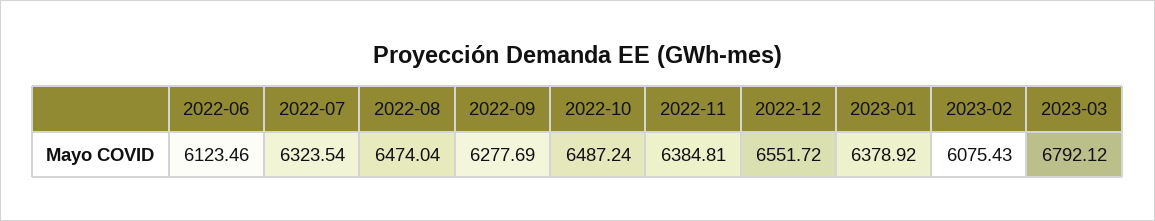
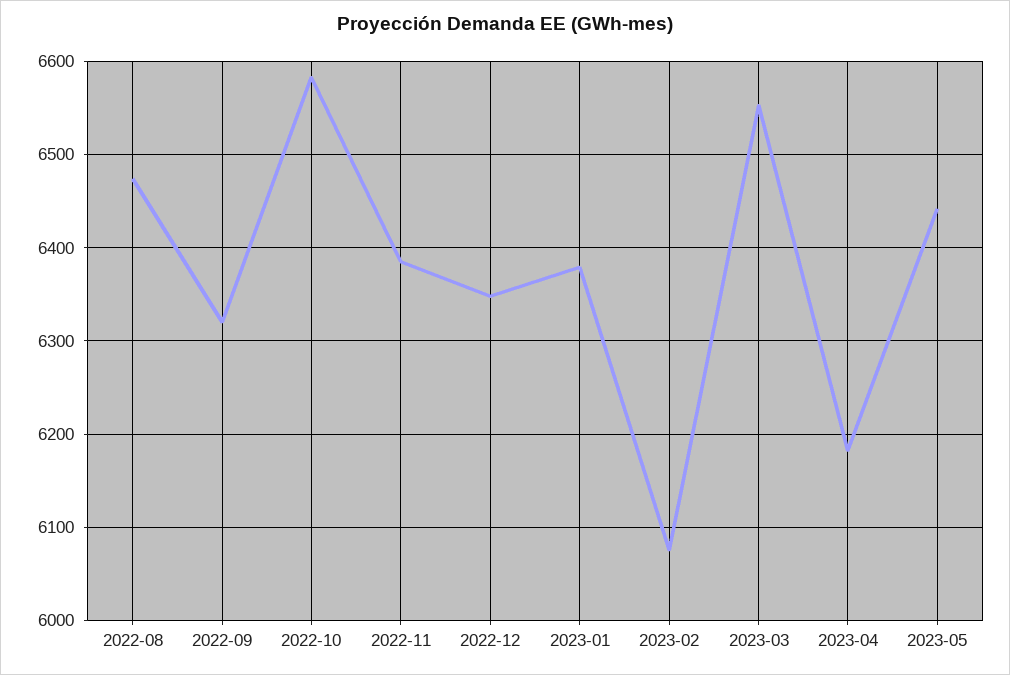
2022-06: 6123.46 -> none
2022-07: 6323.54 -> none
2022-09: 6277.69 -> 6320
2022-10: 6487.24 -> 6580
2022-12: 6551.72 -> 6350
2023-03: 6792.12 -> 6550
2023-04: none -> 6180
2023-05: none -> 6440

